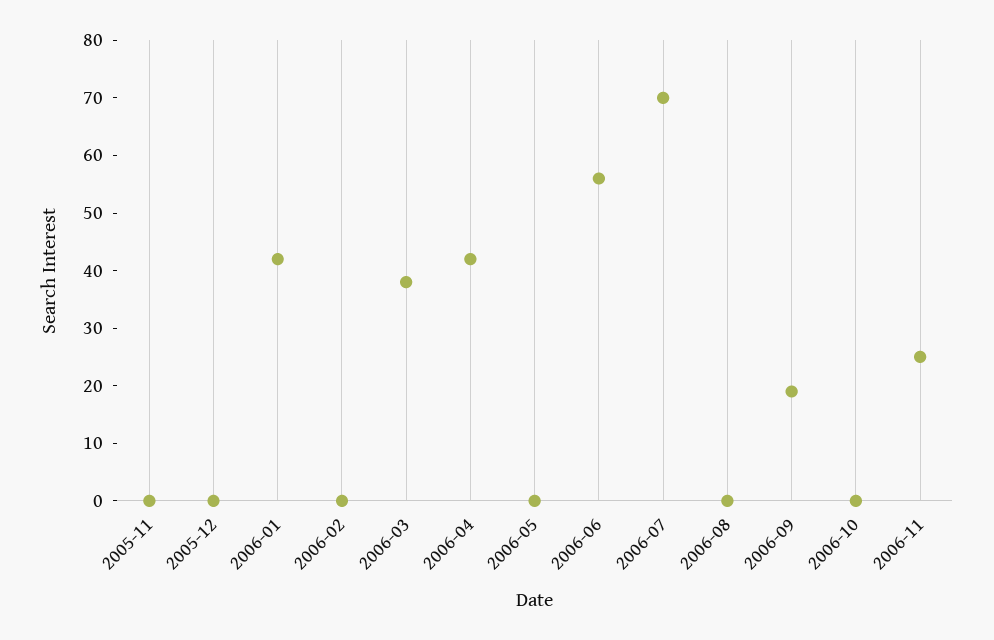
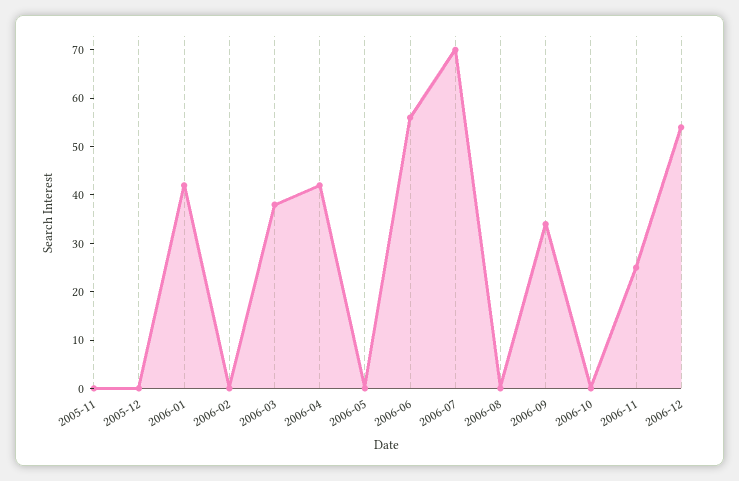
2006-09: 20 -> 35
2006-12: none -> 55

